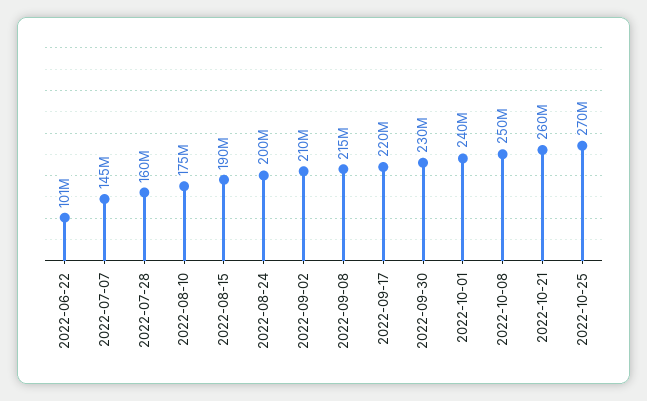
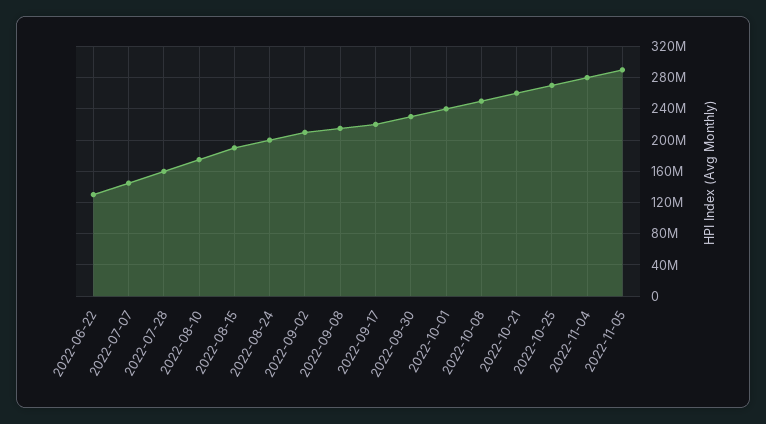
2022-06-22: 101000000 -> 130000000
2022-11-04: none -> 280000000
2022-11-05: none -> 290000000

